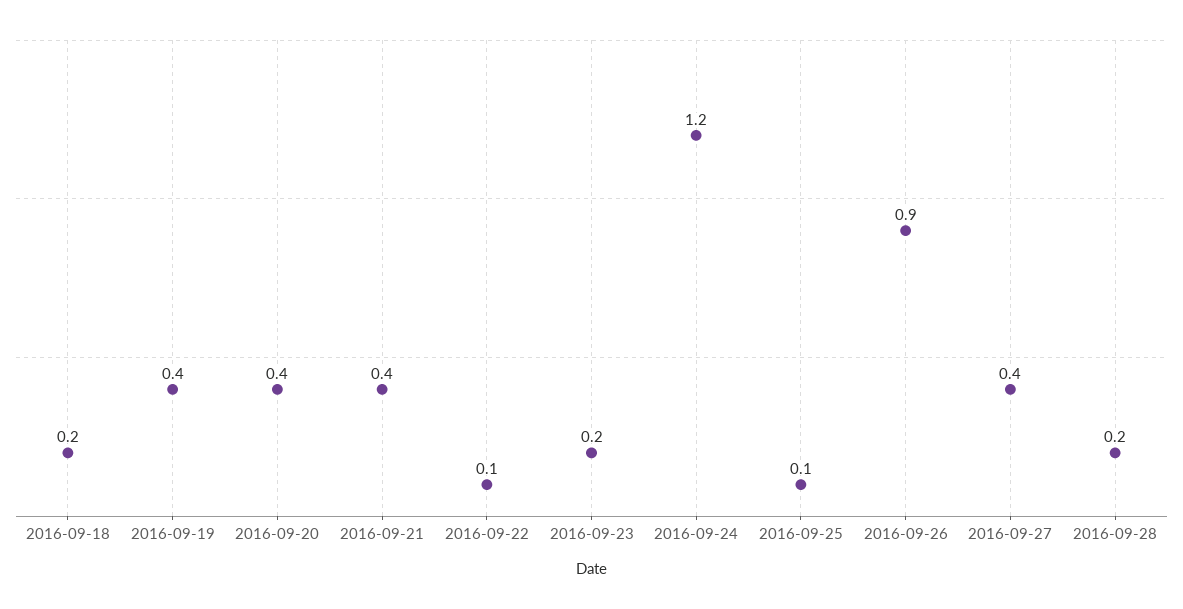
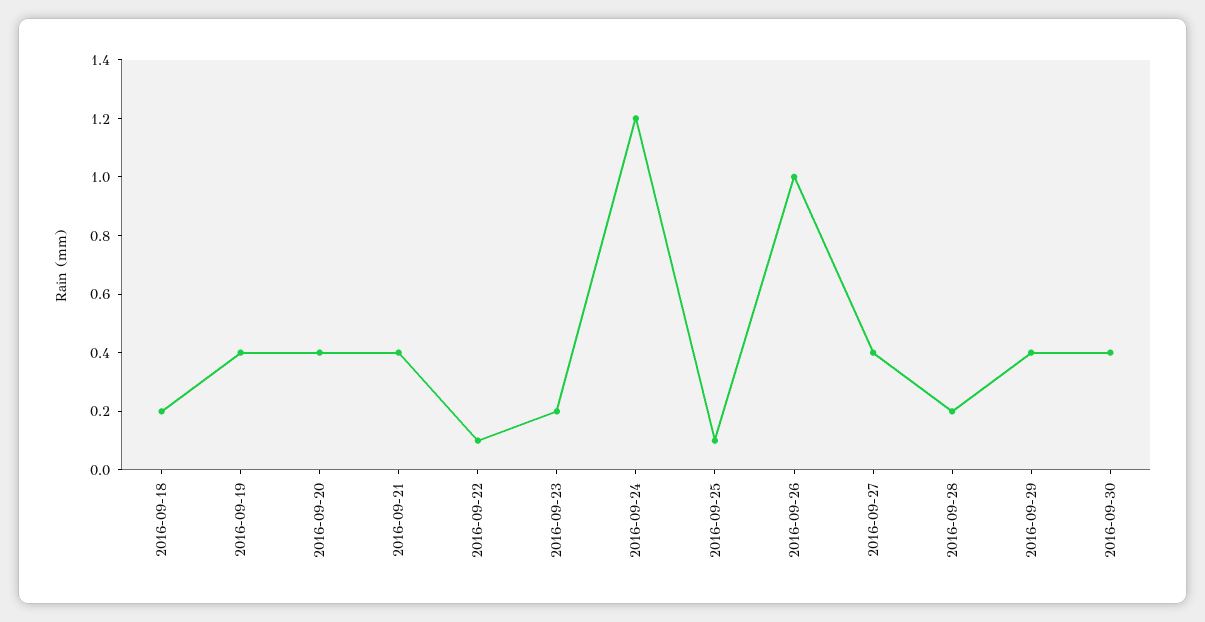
2016-09-26: 0.9 -> 1
2016-09-29: none -> 0.4
2016-09-30: none -> 0.4

